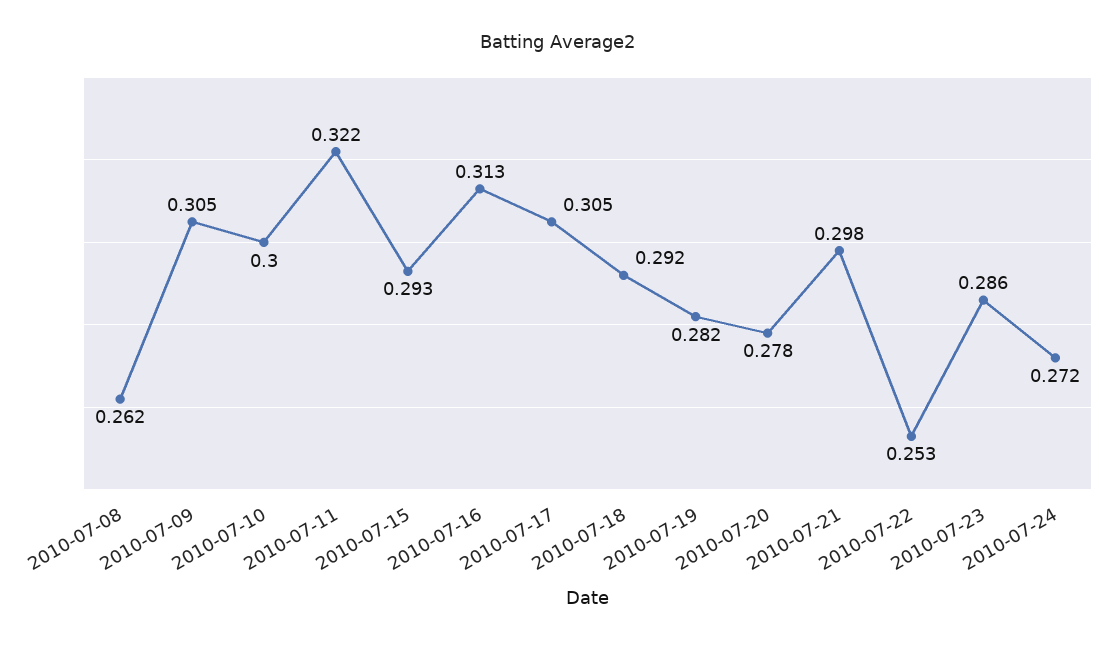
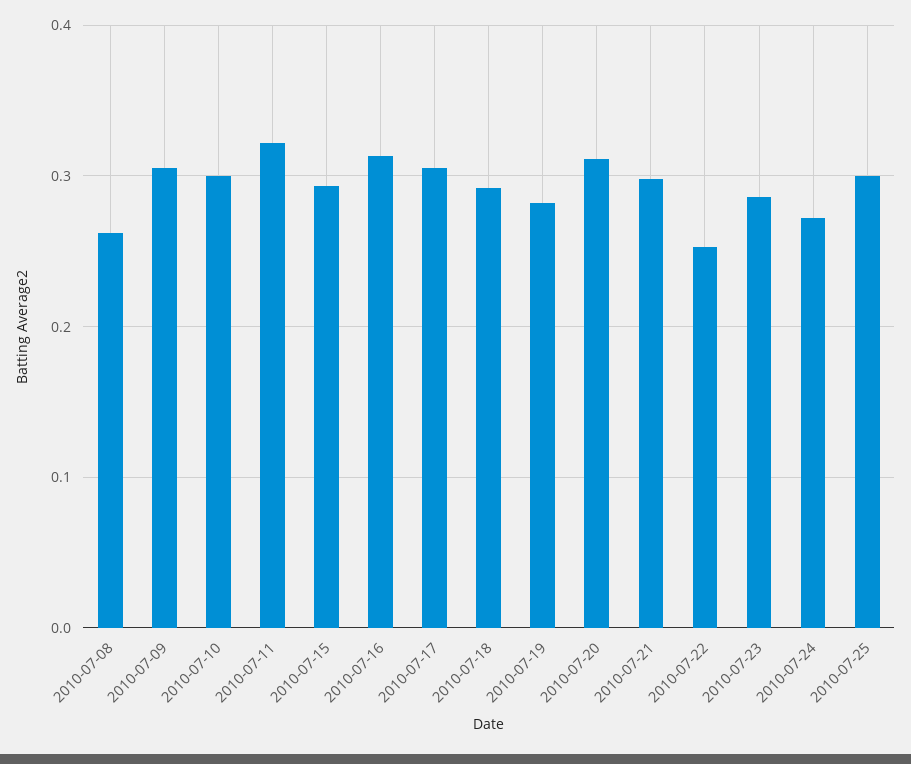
2010-07-20: 0.278 -> 0.31
2010-07-25: none -> 0.3

